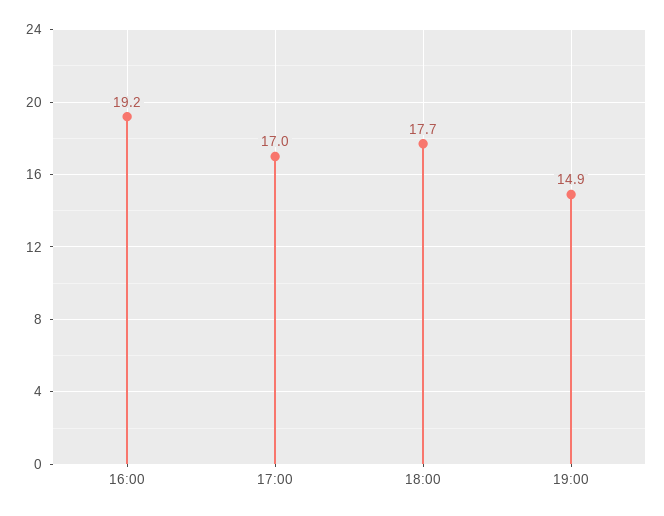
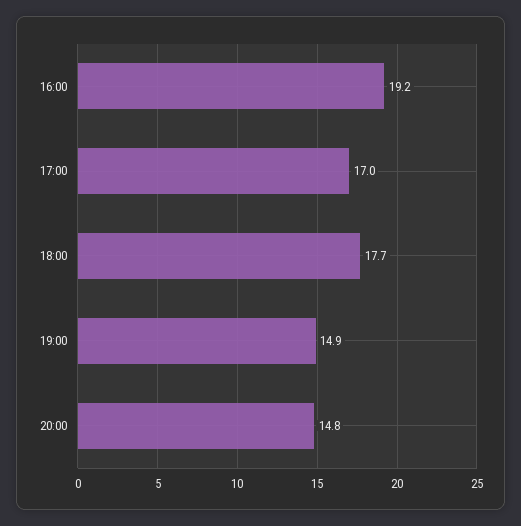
20:00: none -> 14.8

